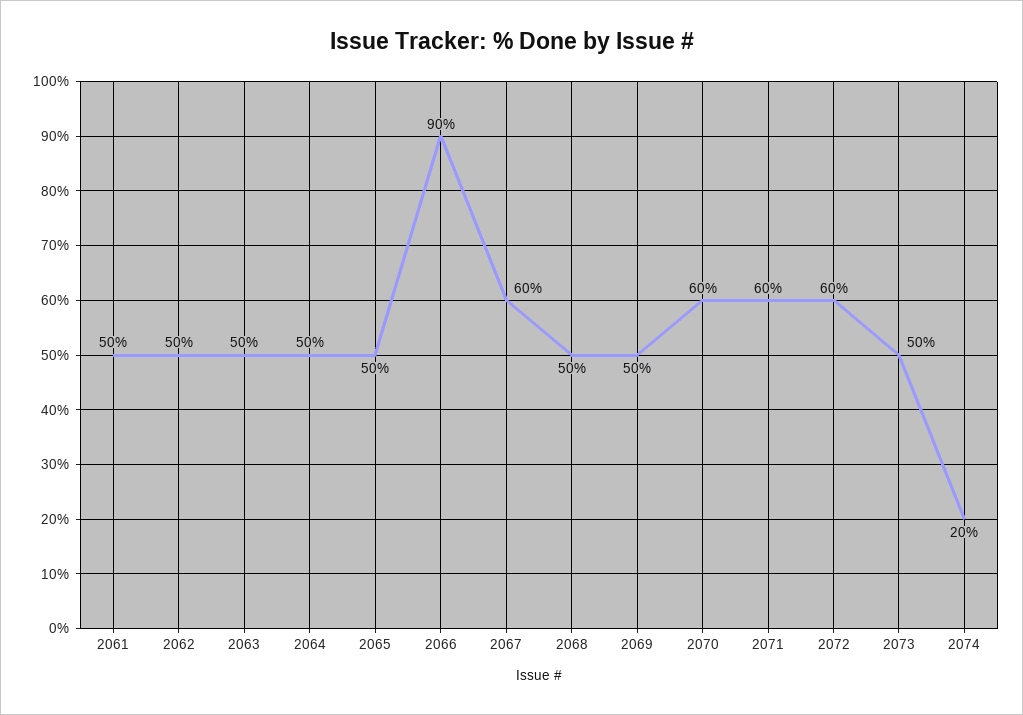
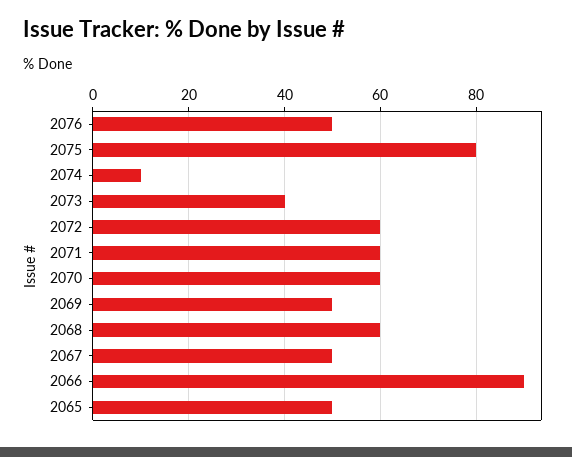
2061: 50 -> none
2062: 50 -> none
2063: 50 -> none
2064: 50 -> none
2067: 60 -> 50
2068: 50 -> 60
2073: 50 -> 40
2074: 20 -> 10
2076: none -> 50
2075: none -> 80

